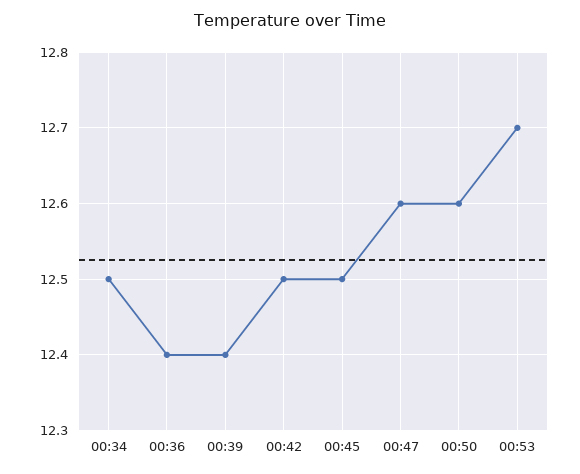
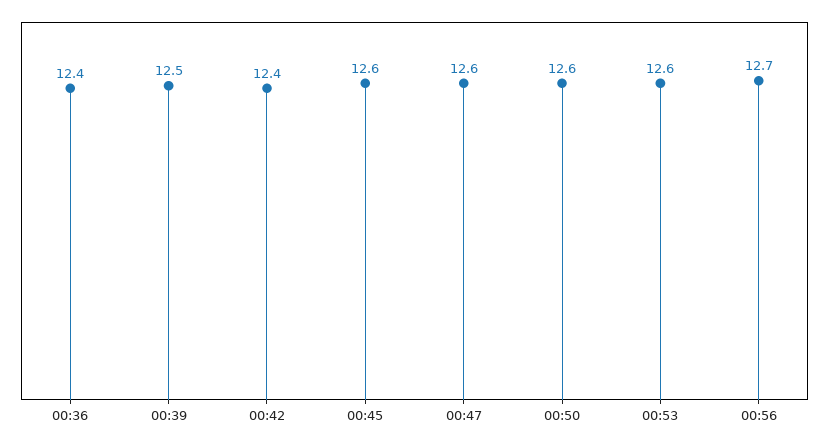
00:34: 12.5 -> none
00:39: 12.4 -> 12.5
00:42: 12.5 -> 12.4
00:45: 12.5 -> 12.6
00:53: 12.7 -> 12.6
00:56: none -> 12.7

